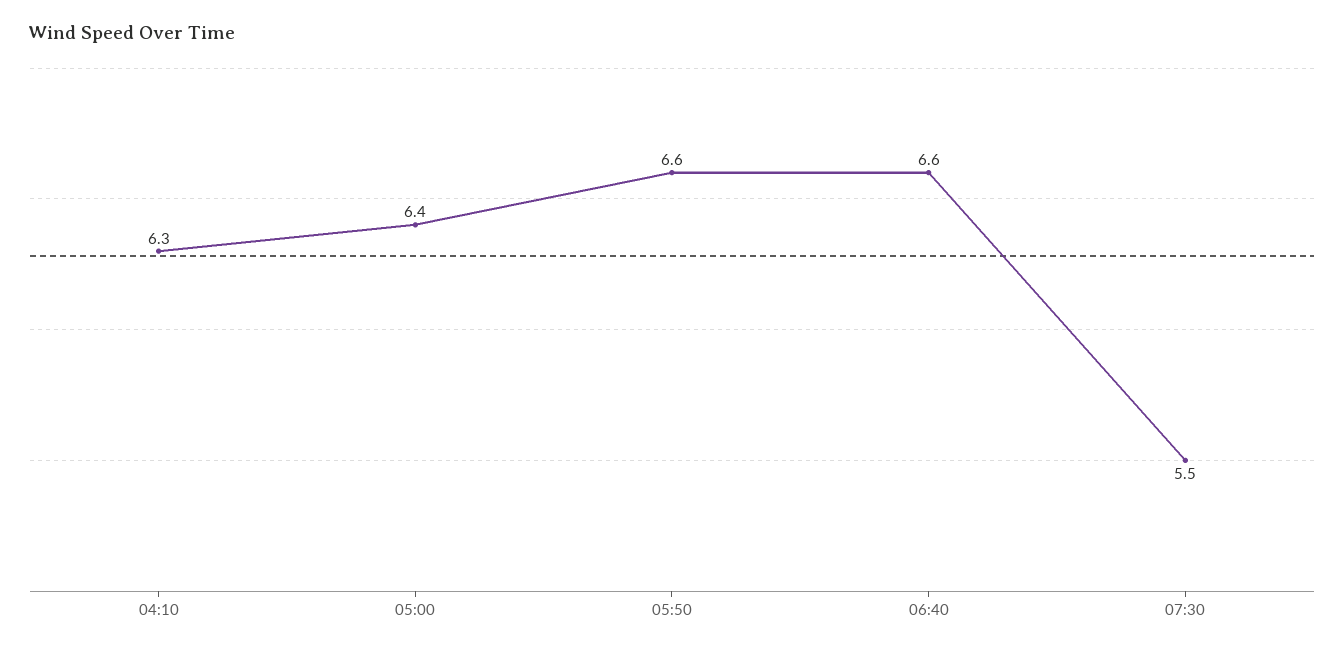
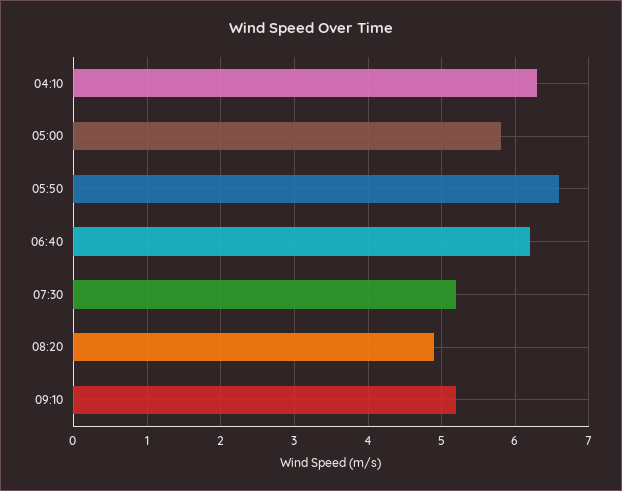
05:00: 6.4 -> 5.8
06:40: 6.6 -> 6.2
07:30: 5.5 -> 5.2
08:20: none -> 4.9
09:10: none -> 5.2

